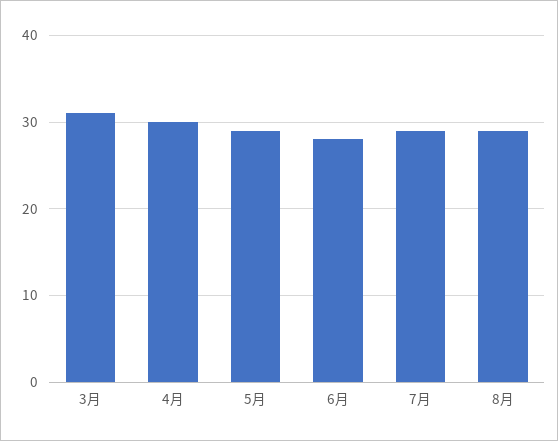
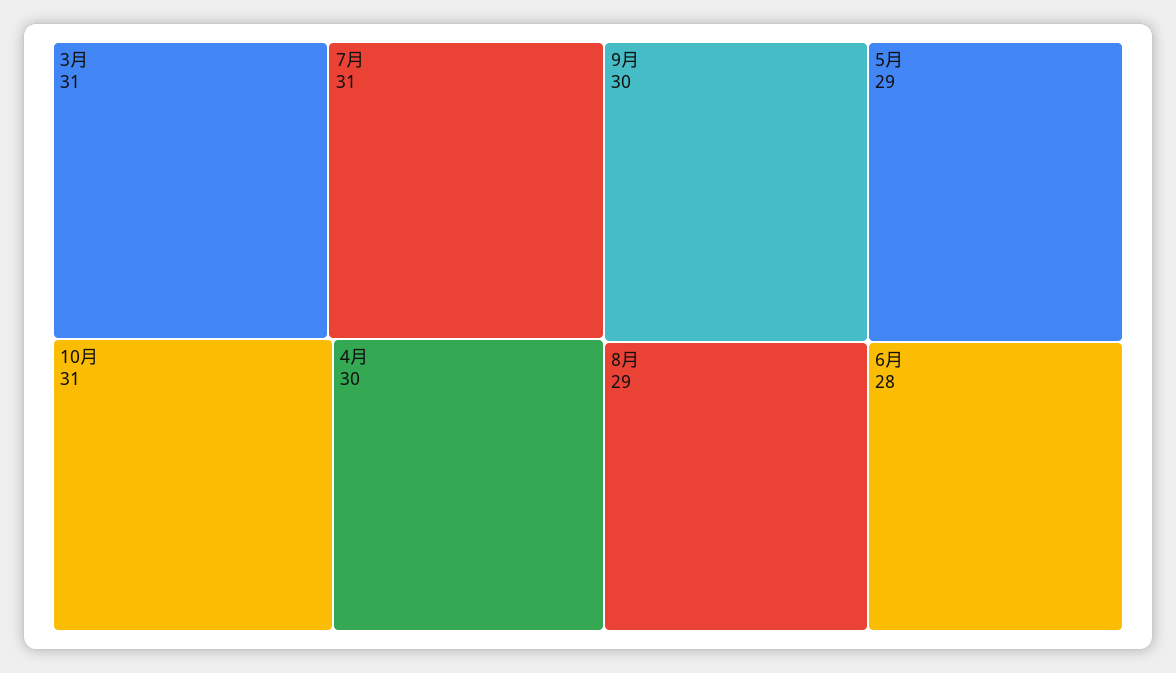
7月: 29 -> 31
10月: none -> 31
9月: none -> 30

